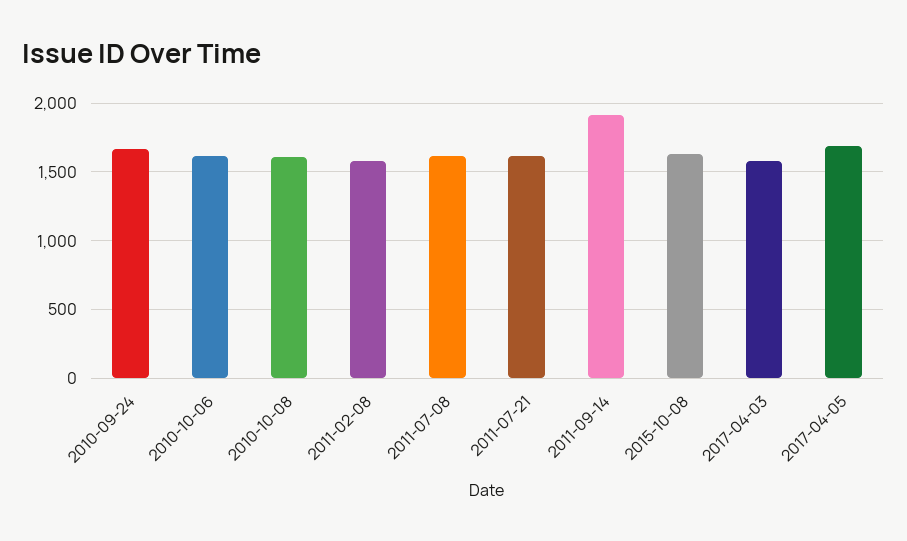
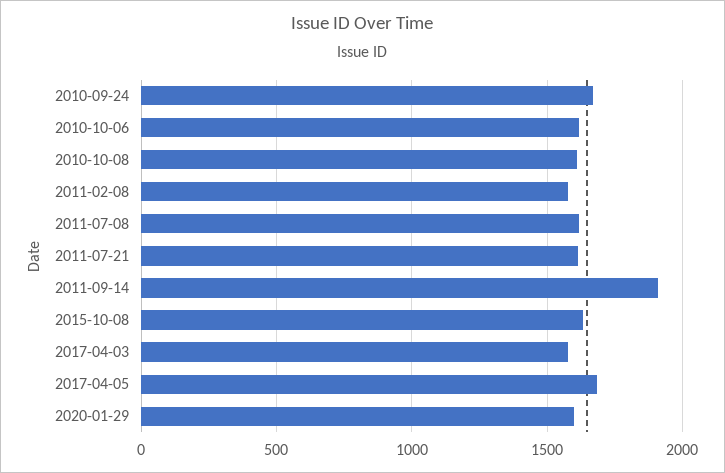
2020-01-29: none -> 1600

